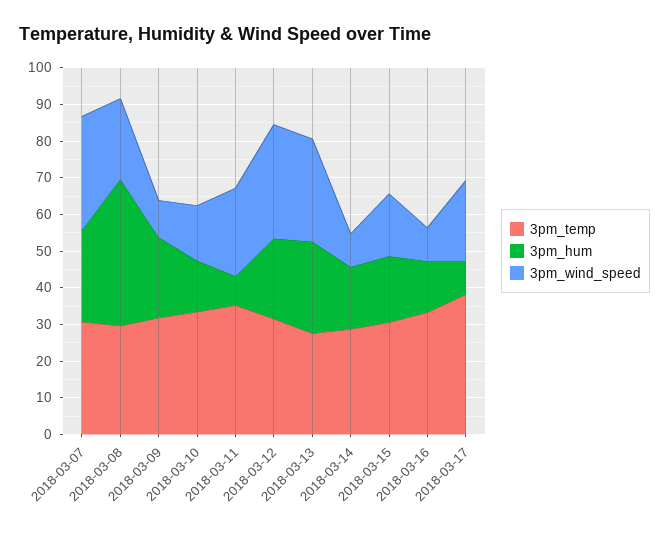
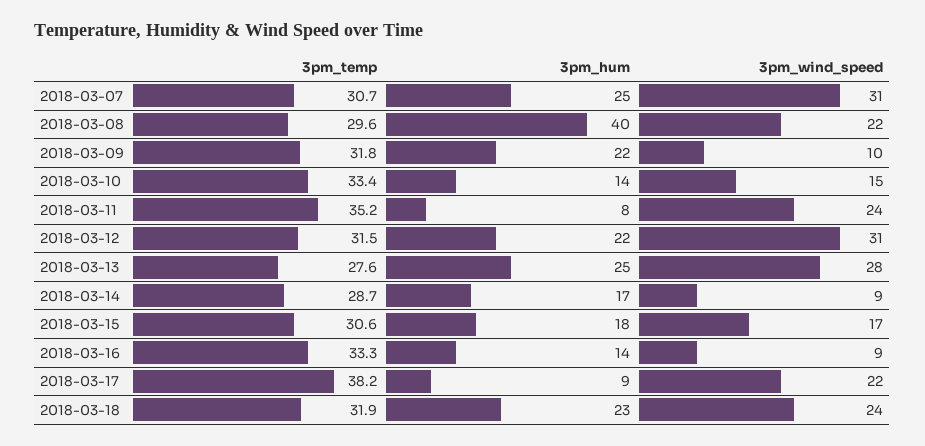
3pm_temp, 2018-03-18: none -> 31.9
3pm_hum, 2018-03-18: none -> 23
3pm_wind_speed, 2018-03-18: none -> 24

